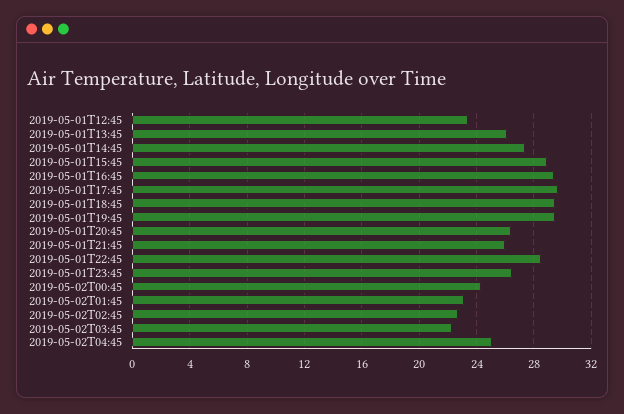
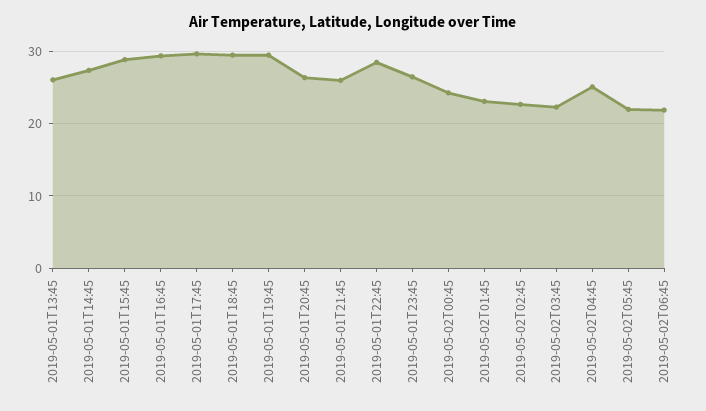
2019-05-01T12:45: 23.5 -> none
2019-05-02T05:45: none -> 22
2019-05-02T06:45: none -> 22

